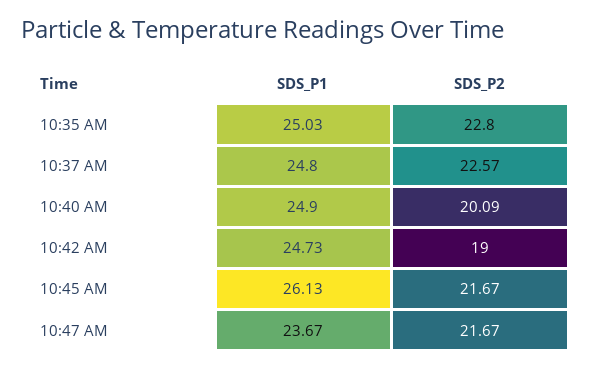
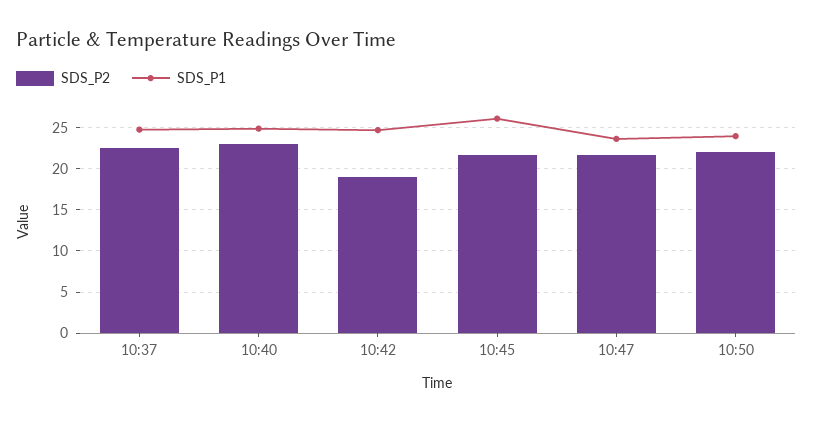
SDS_P1, 10:35 AM: 25.03 -> none
SDS_P2, 10:35 AM: 22.8 -> none
SDS_P2, 10:40 AM: 20.09 -> 23
SDS_P2, 10:50: none -> 22
SDS_P1, 10:50: none -> 24

